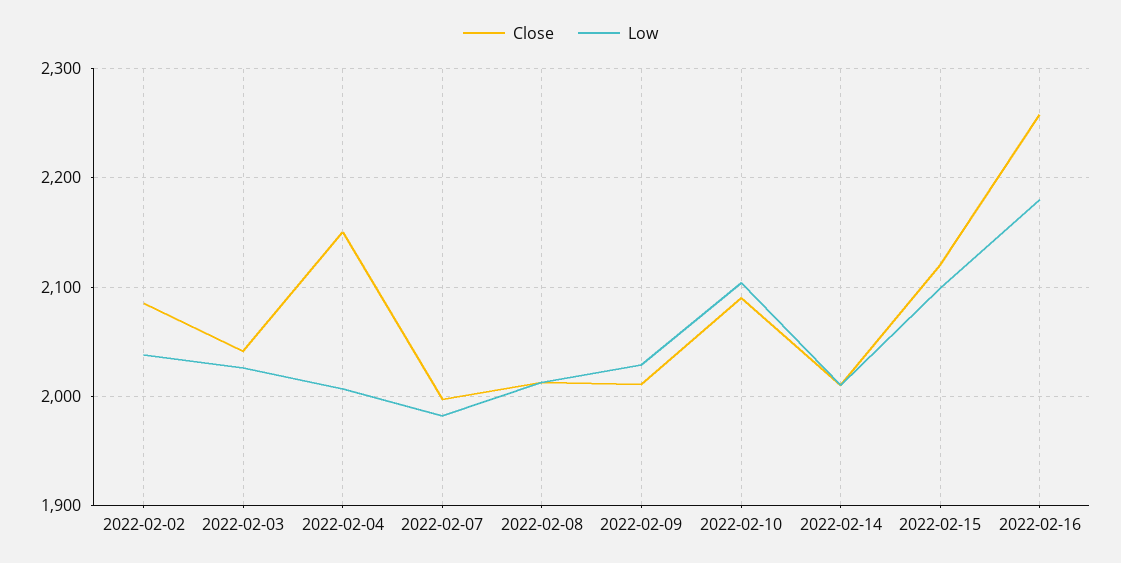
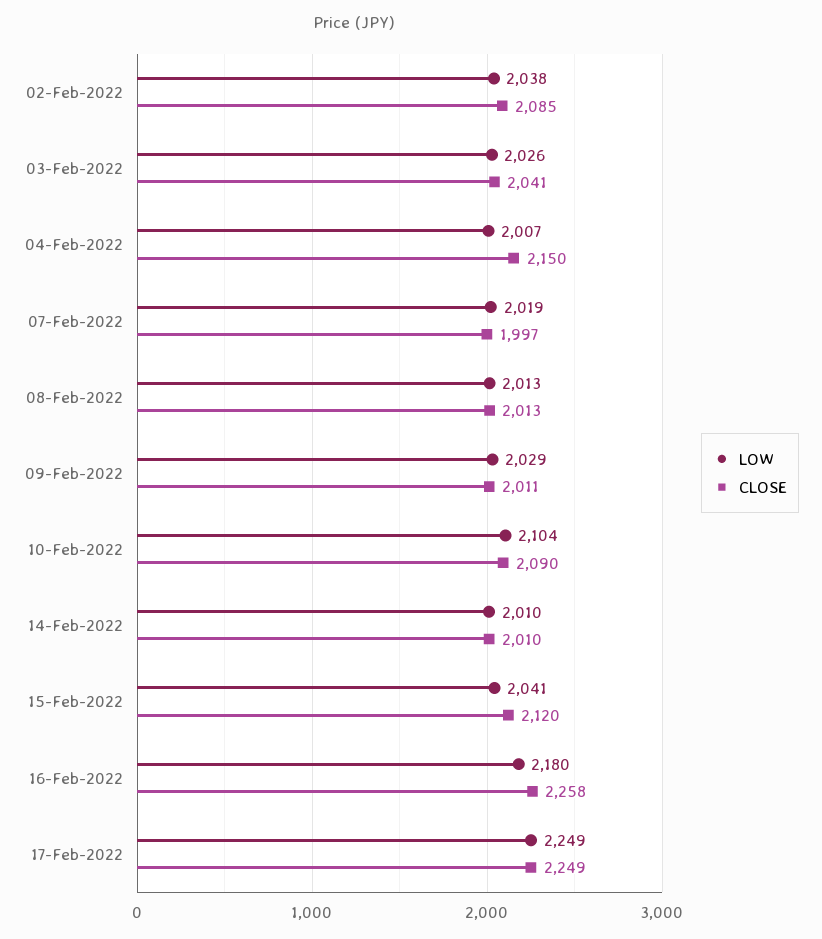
Low, 2022-02-07: 1980 -> 2019
Low, 2022-02-15: 2100 -> 2041
Low, 17-Feb-2022: none -> 2249
Close, 17-Feb-2022: none -> 2249

